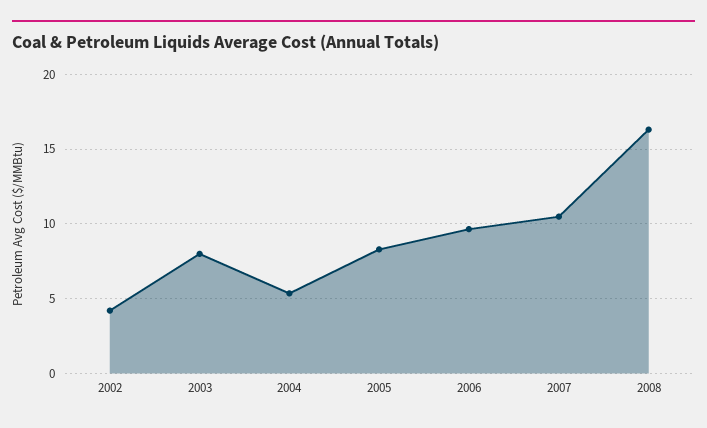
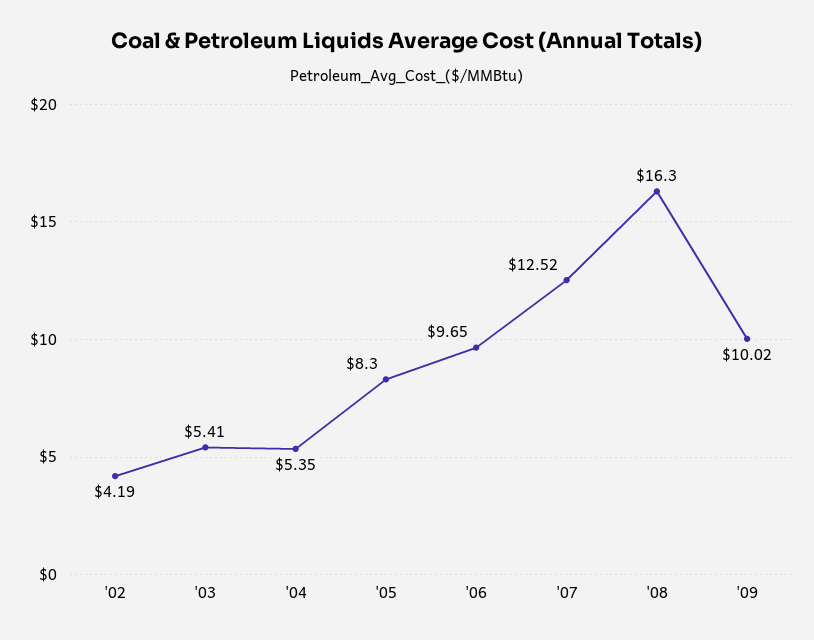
2003: 8 -> 5.41
2007: 10.5 -> 12.52
'09: none -> 10.02

